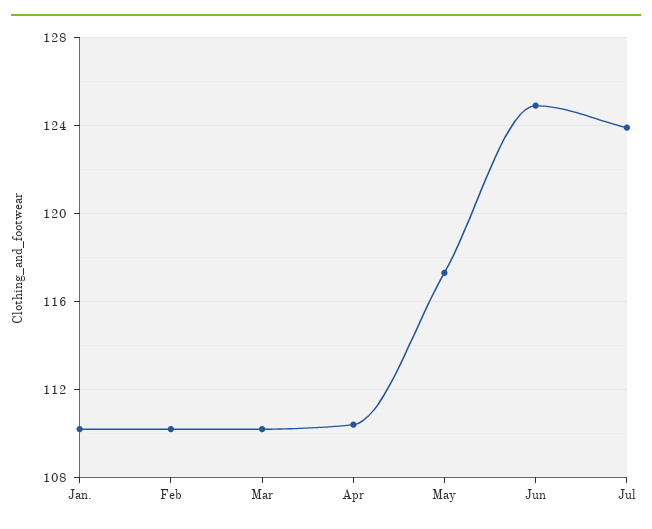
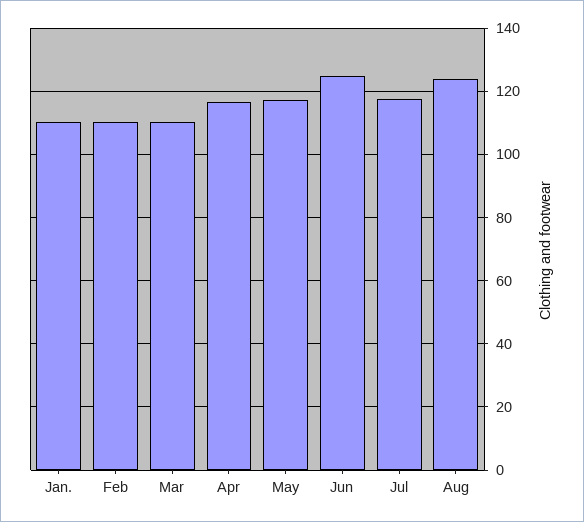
Apr: 110.5 -> 116
Jul: 124 -> 118
Aug: none -> 124

